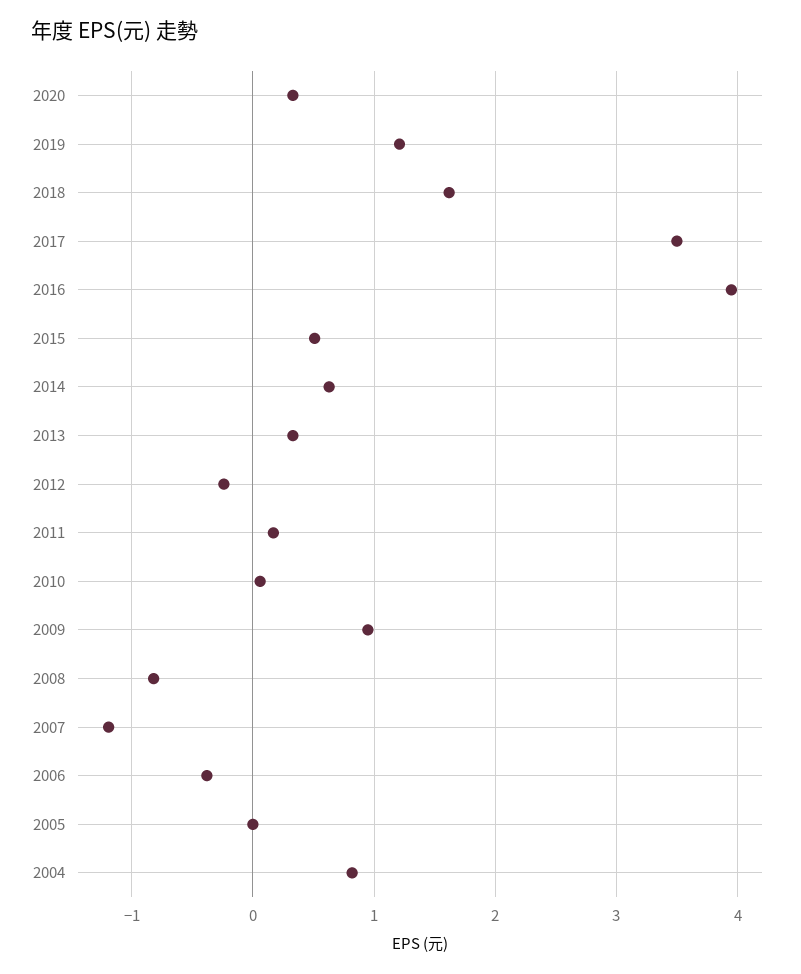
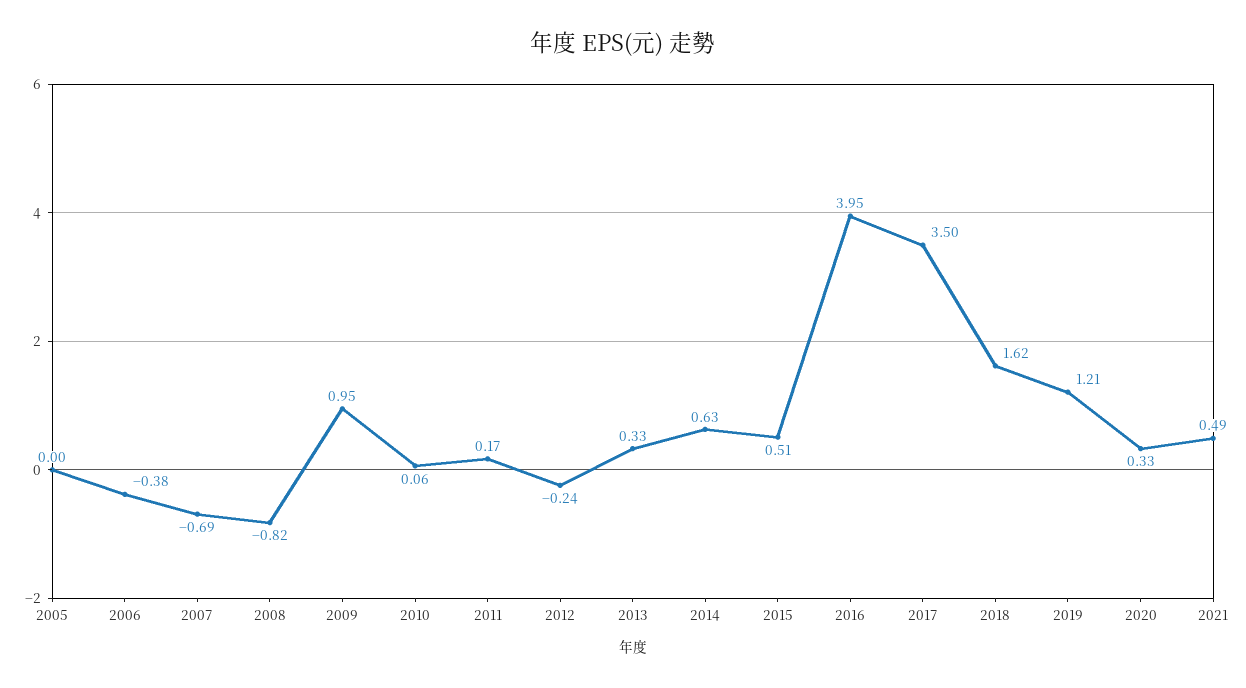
2007: -1.2 -> -0.69
2004: 0.8 -> none
2021: none -> 0.49

